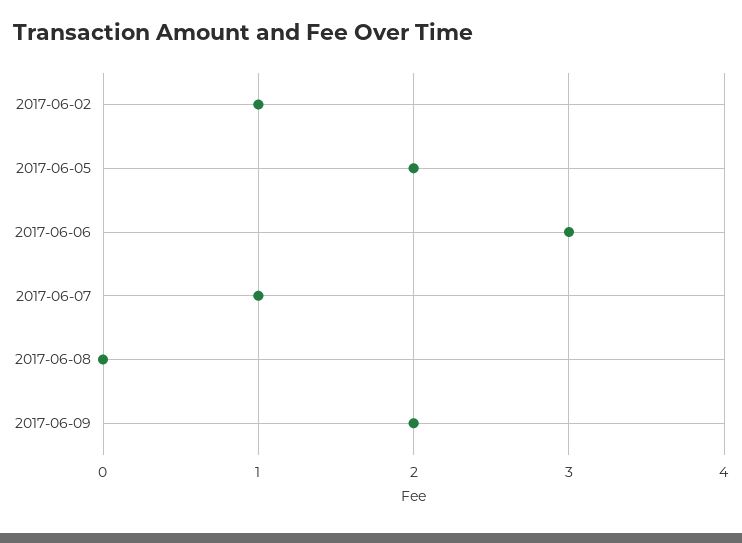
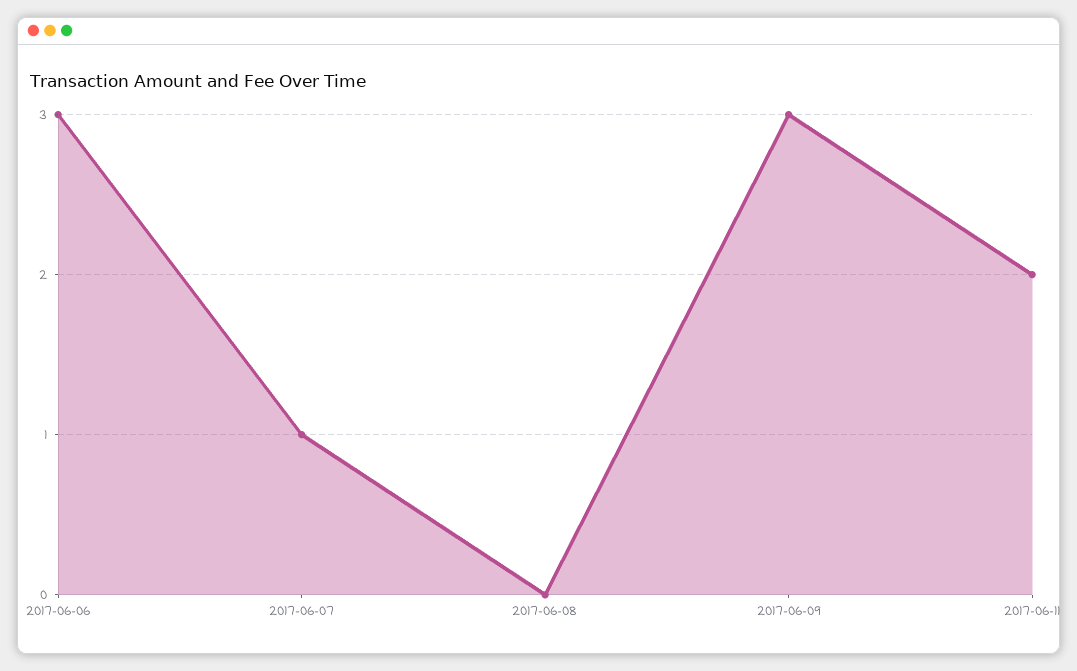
2017-06-02: 1 -> none
2017-06-05: 2 -> none
2017-06-09: 2 -> 3
2017-06-11: none -> 2

